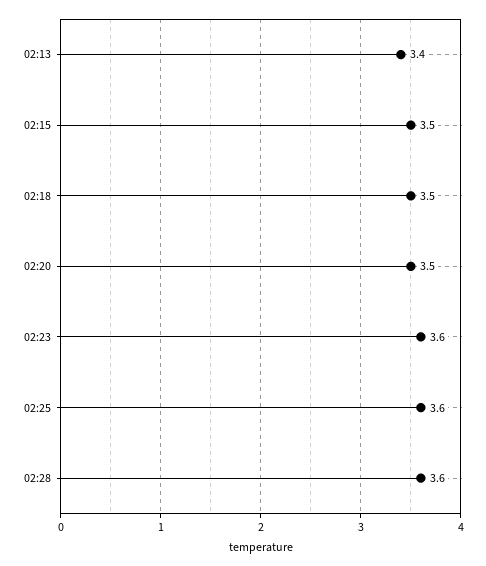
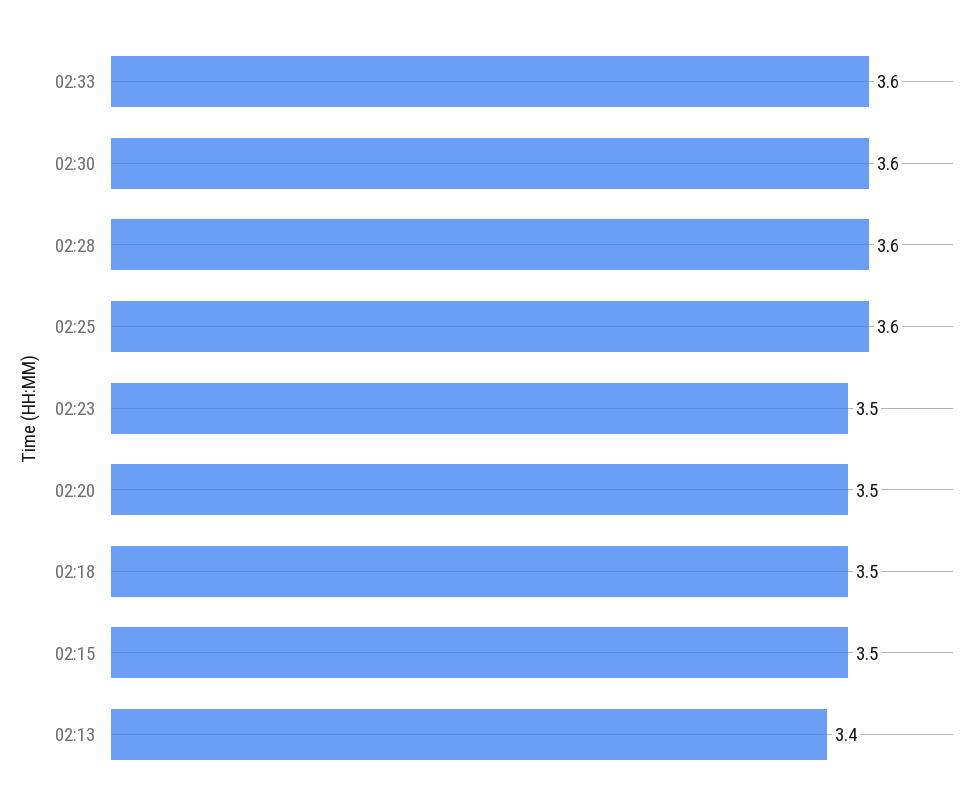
02:23: 3.6 -> 3.5
02:33: none -> 3.6
02:30: none -> 3.6

